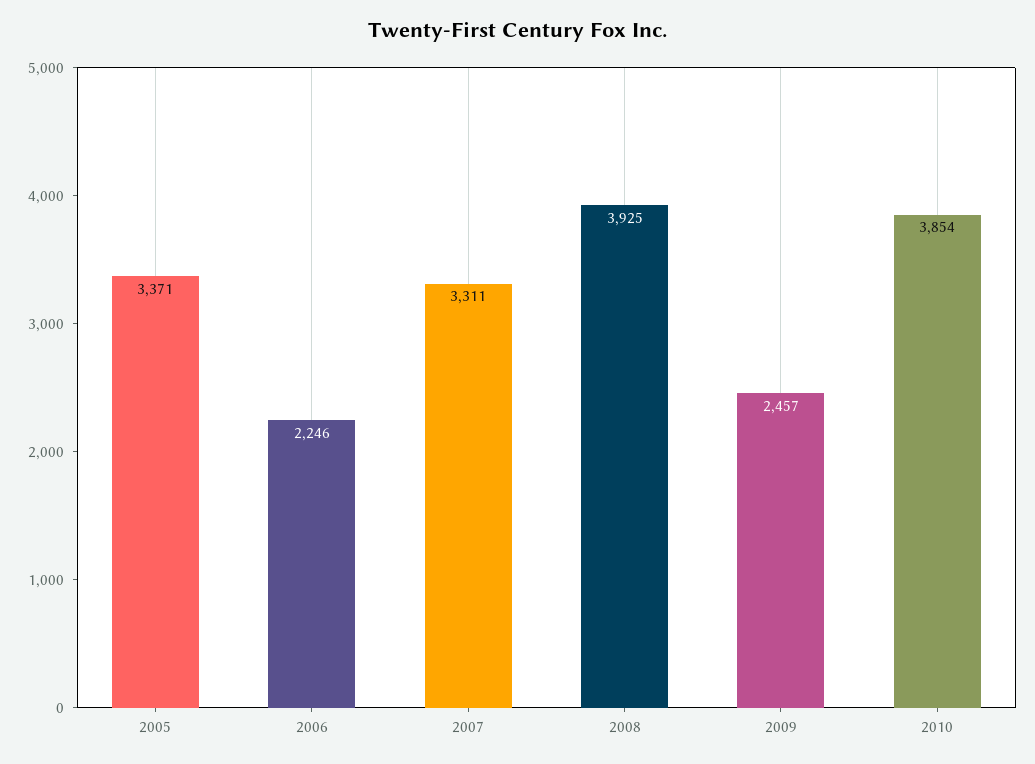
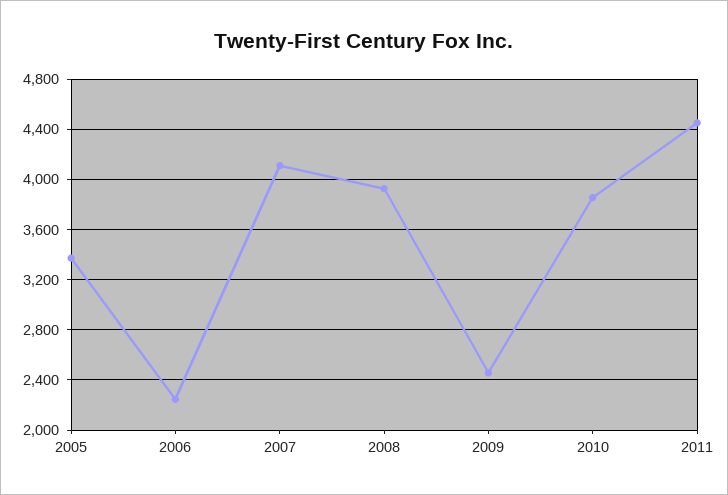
2007: 3311 -> 4100
2011: none -> 4450

